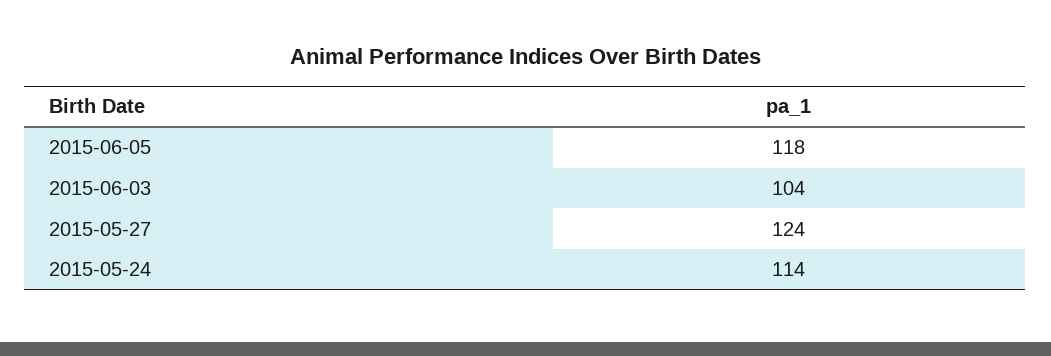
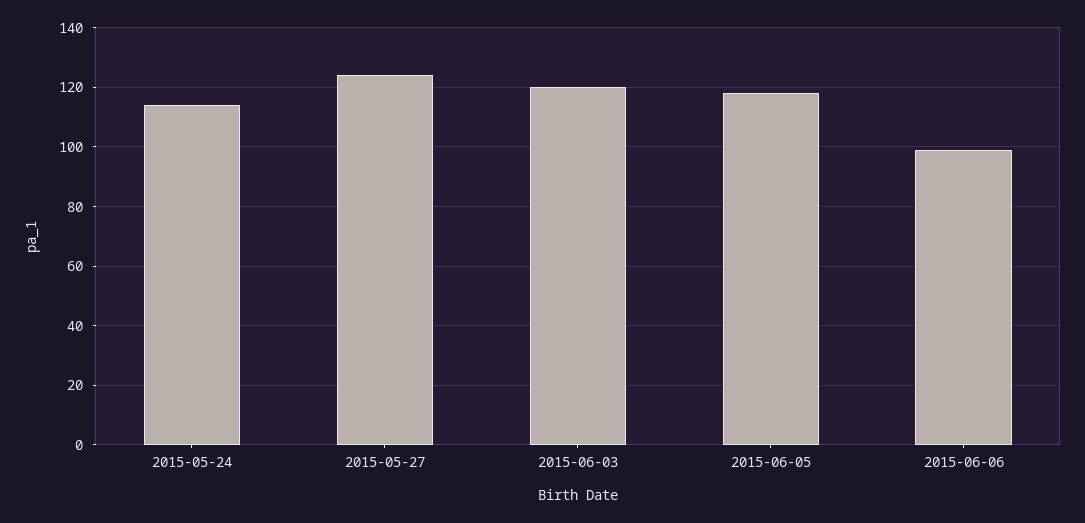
2015-06-03: 104 -> 120
2015-06-06: none -> 100

